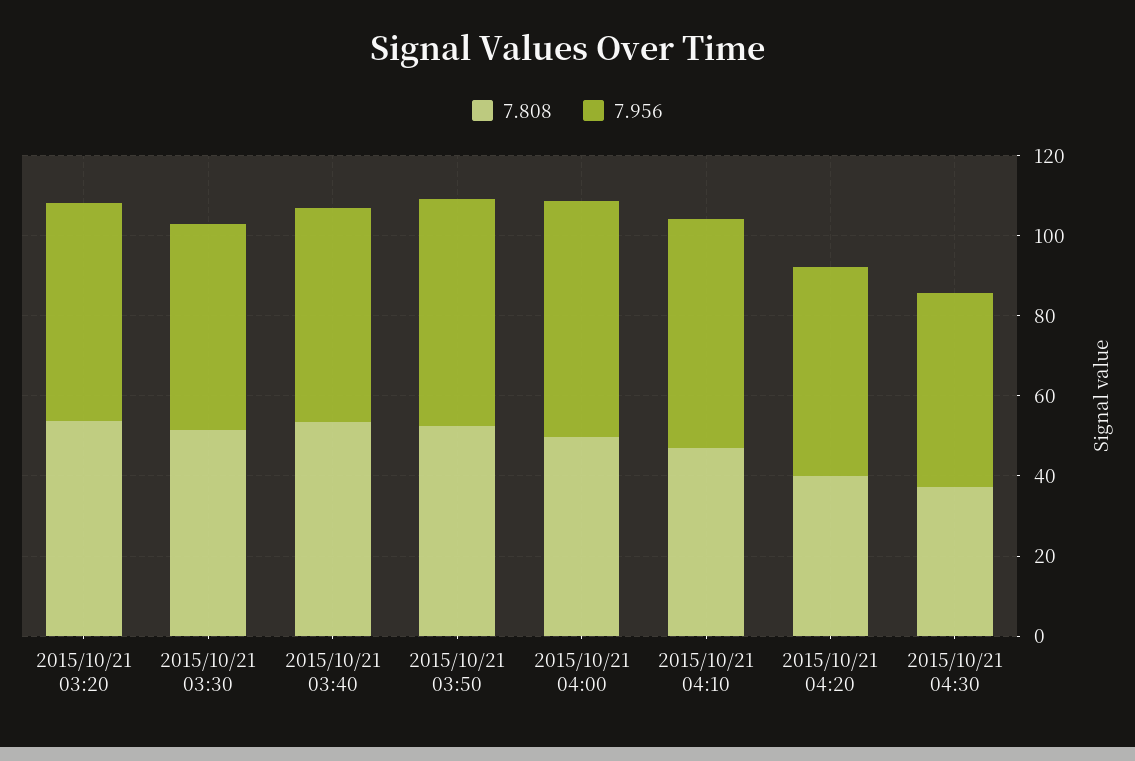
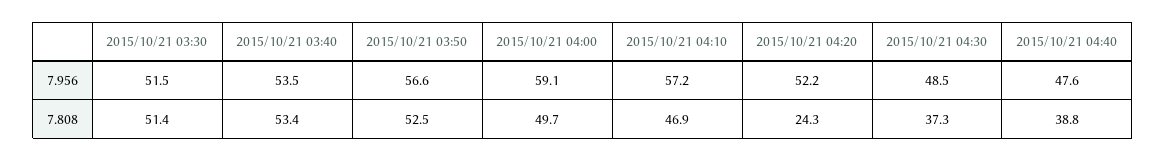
7.808, 2015/10/21 03:20: 55 -> none
7.956, 2015/10/21 03:20: 55 -> none
7.808, 2015/10/21 04:20: 40 -> 24.3
7.956, 2015/10/21 04:40: none -> 47.6
7.808, 2015/10/21 04:40: none -> 38.8

